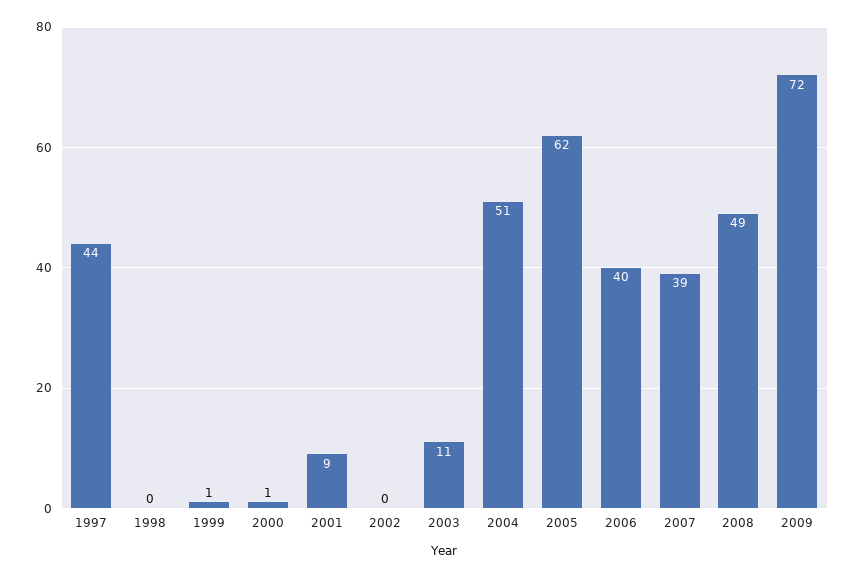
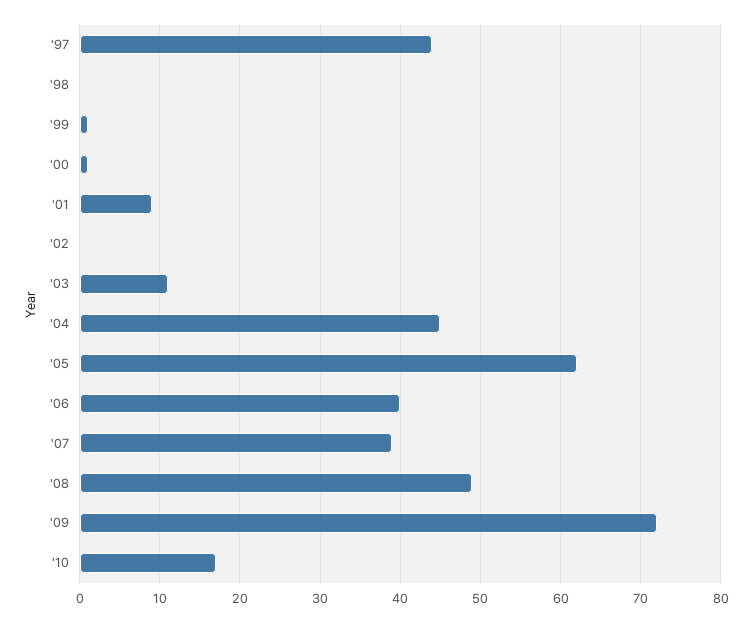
2004: 51 -> 45
'10: none -> 17

